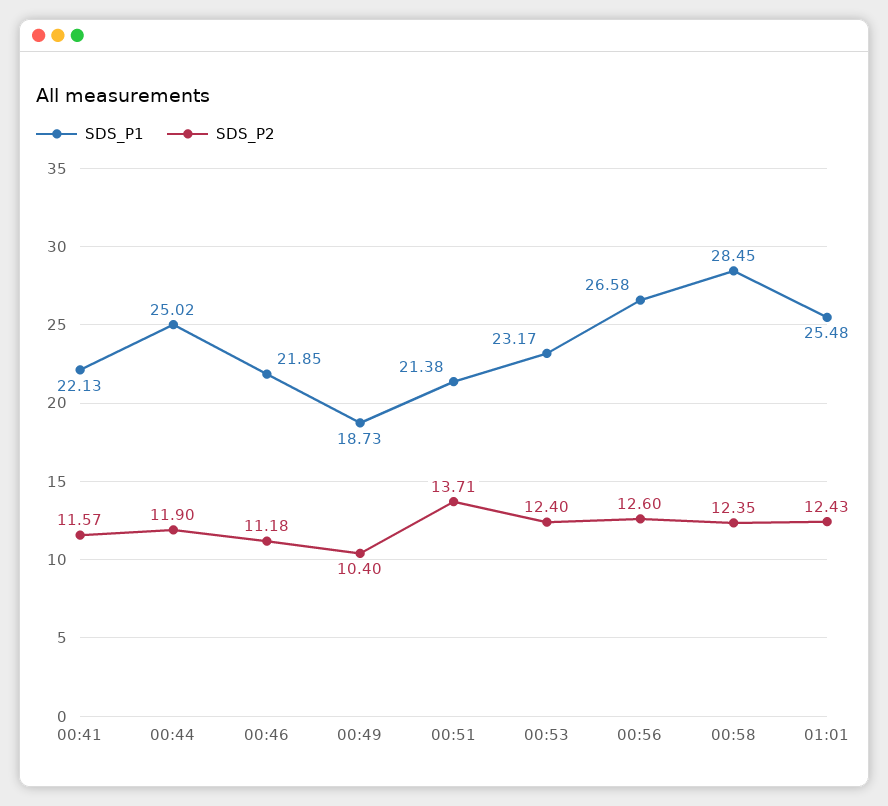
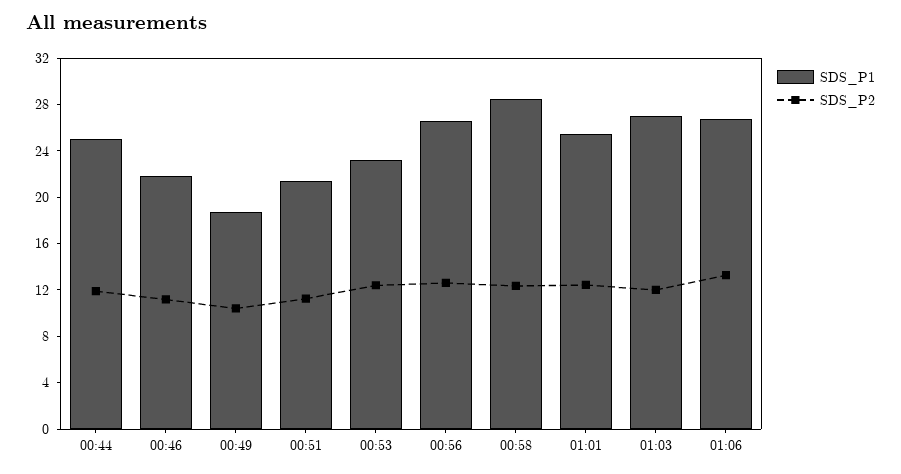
SDS_P1, 00:41: 22.13 -> none
SDS_P2, 00:41: 11.57 -> none
SDS_P2, 00:51: 13.71 -> 11
SDS_P1, 01:03: none -> 27
SDS_P2, 01:03: none -> 12
SDS_P1, 01:06: none -> 27
SDS_P2, 01:06: none -> 13

